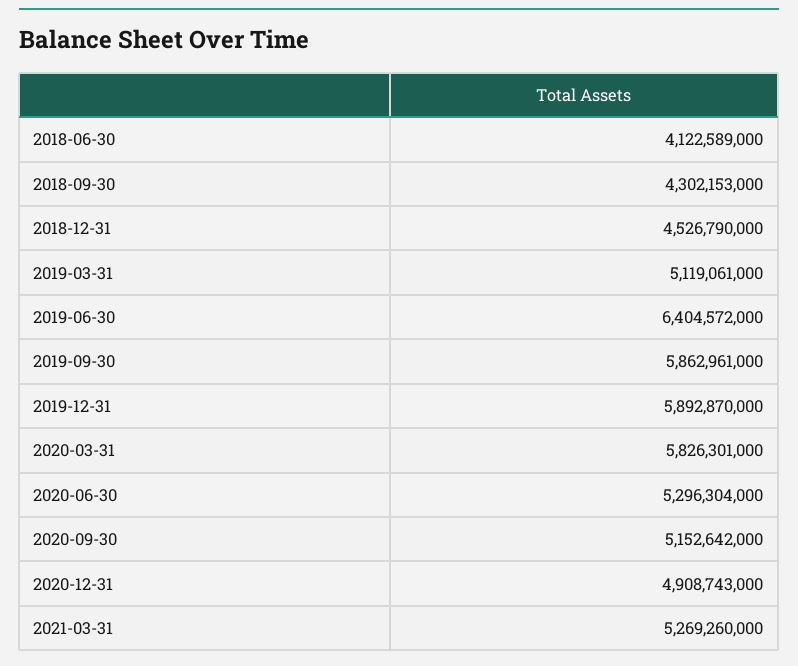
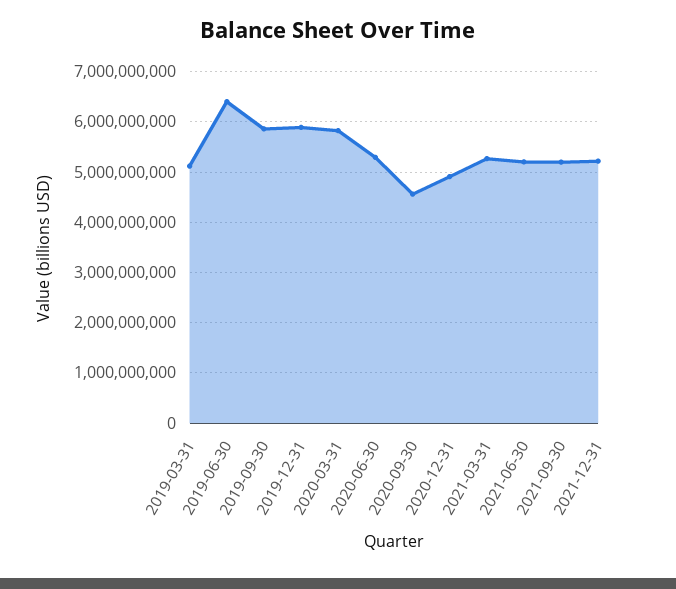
2018-06-30: 4122589000 -> none
2018-09-30: 4302153000 -> none
2018-12-31: 4526790000 -> none
2020-09-30: 5152642000 -> 4600000000
2021-06-30: none -> 5200000000
2021-09-30: none -> 5200000000
2021-12-31: none -> 5200000000

